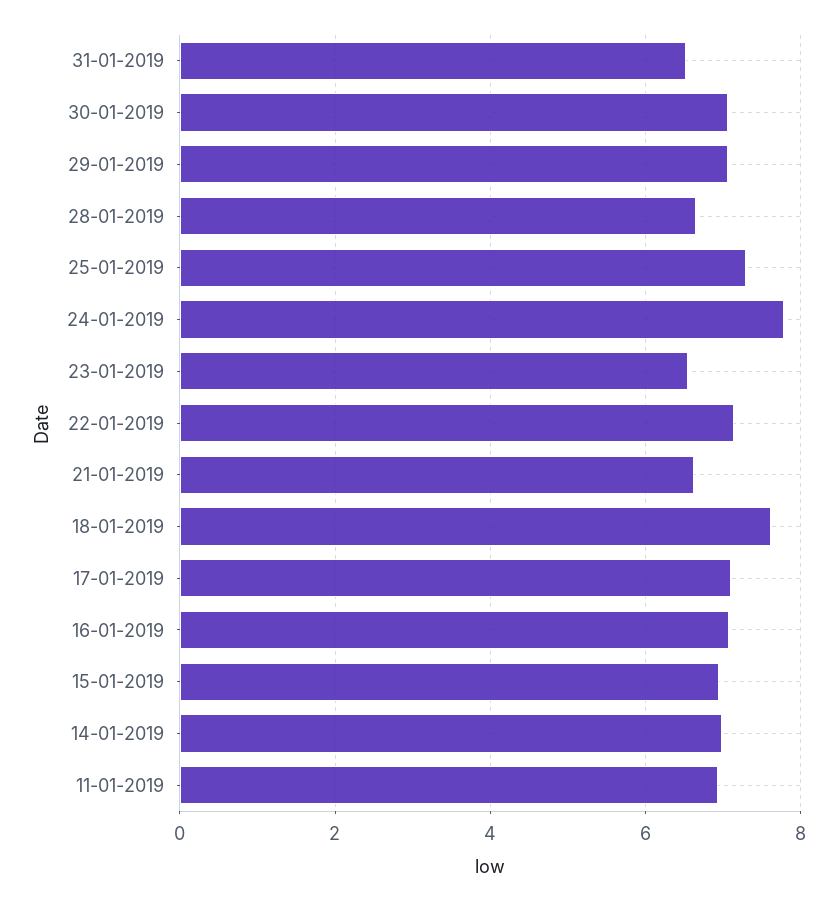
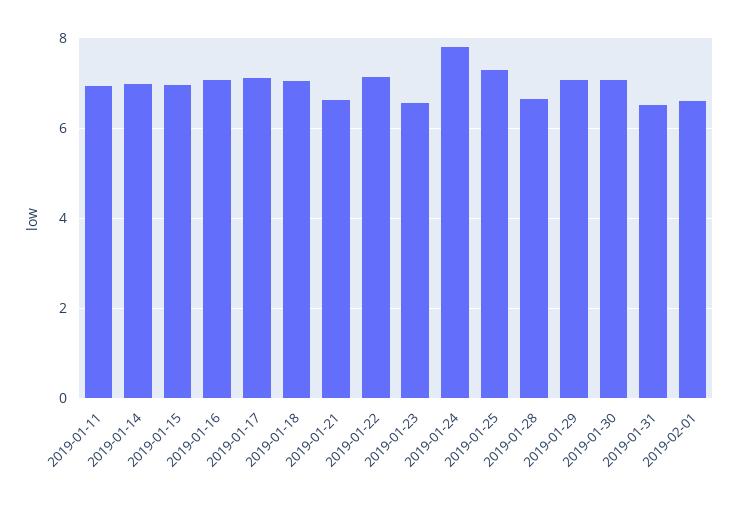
18-01-2019: 7.6 -> 7
2019-02-01: none -> 6.6

